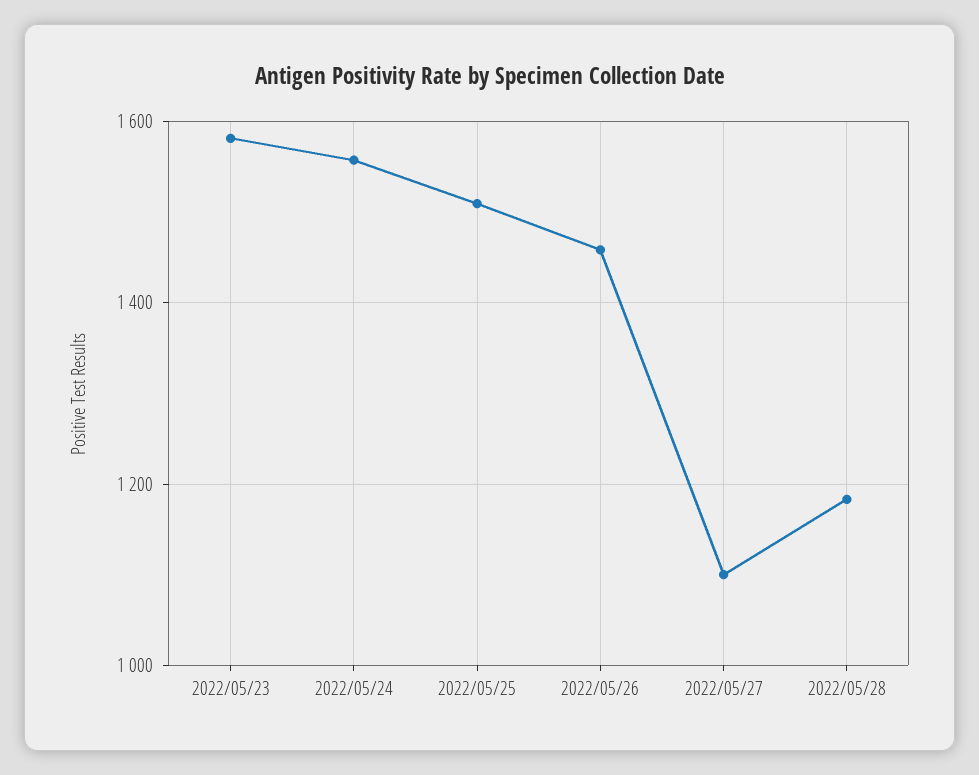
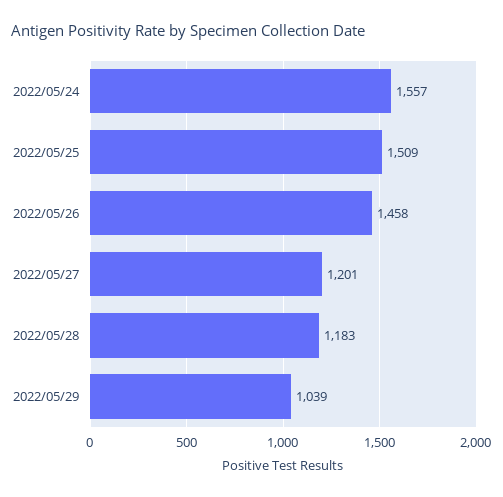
2022/05/23: 1580 -> none
2022/05/27: 1100 -> 1201
2022/05/29: none -> 1039

